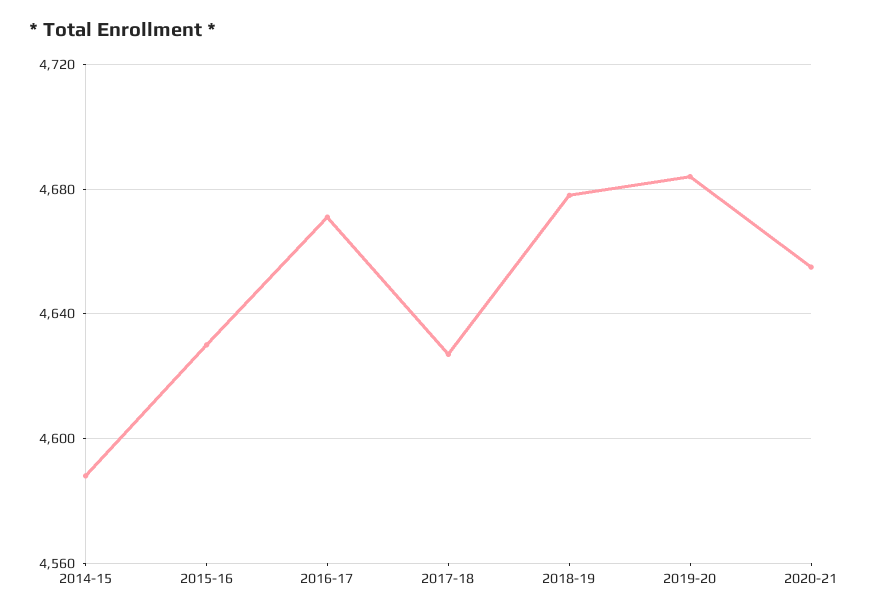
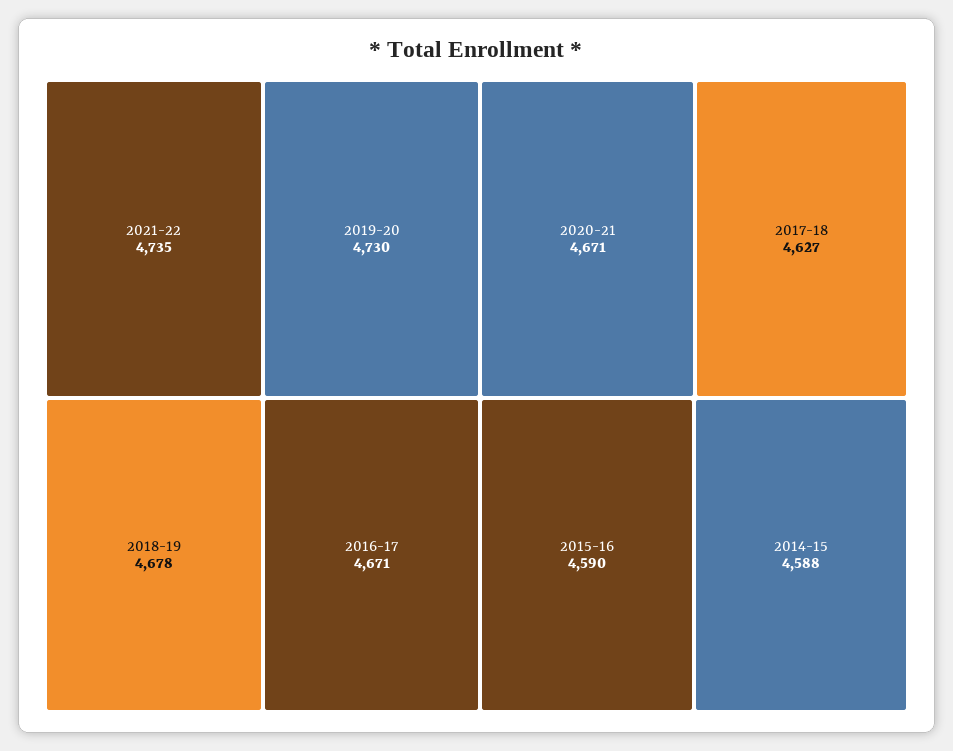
2015-16: 4630 -> 4590
2019-20: 4685 -> 4730
2020-21: 4655 -> 4671
2021-22: none -> 4735

